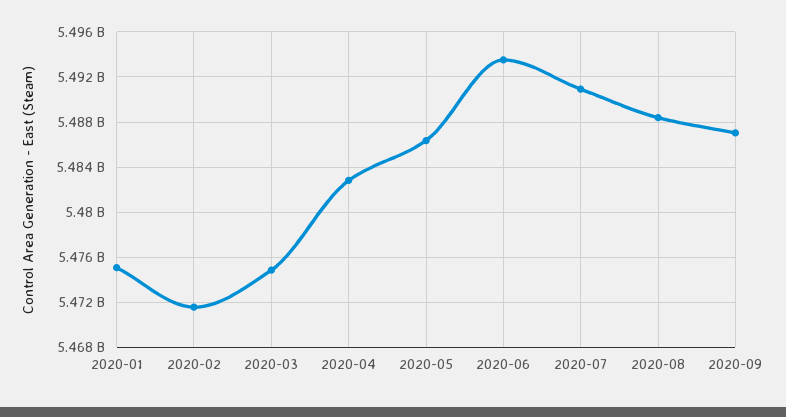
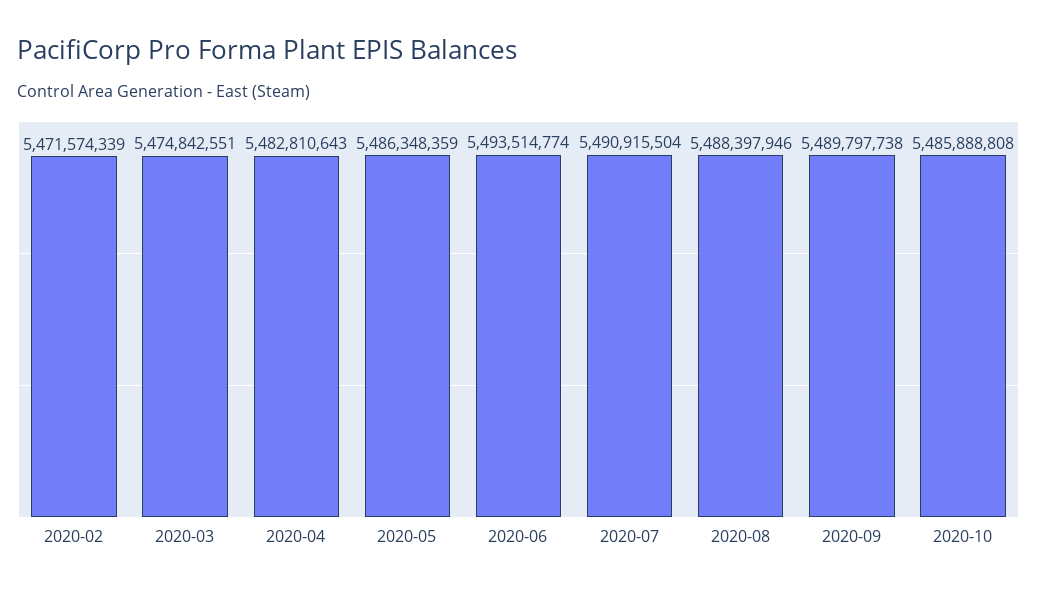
2020-01: 5475000000 -> none
2020-09: 5487000000 -> 5489797738
2020-10: none -> 5485888808

